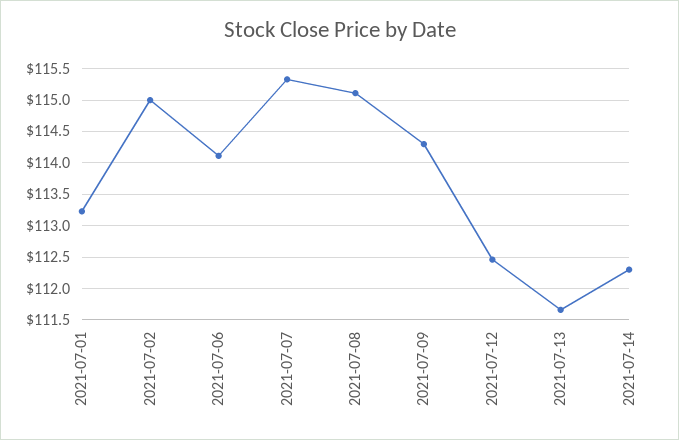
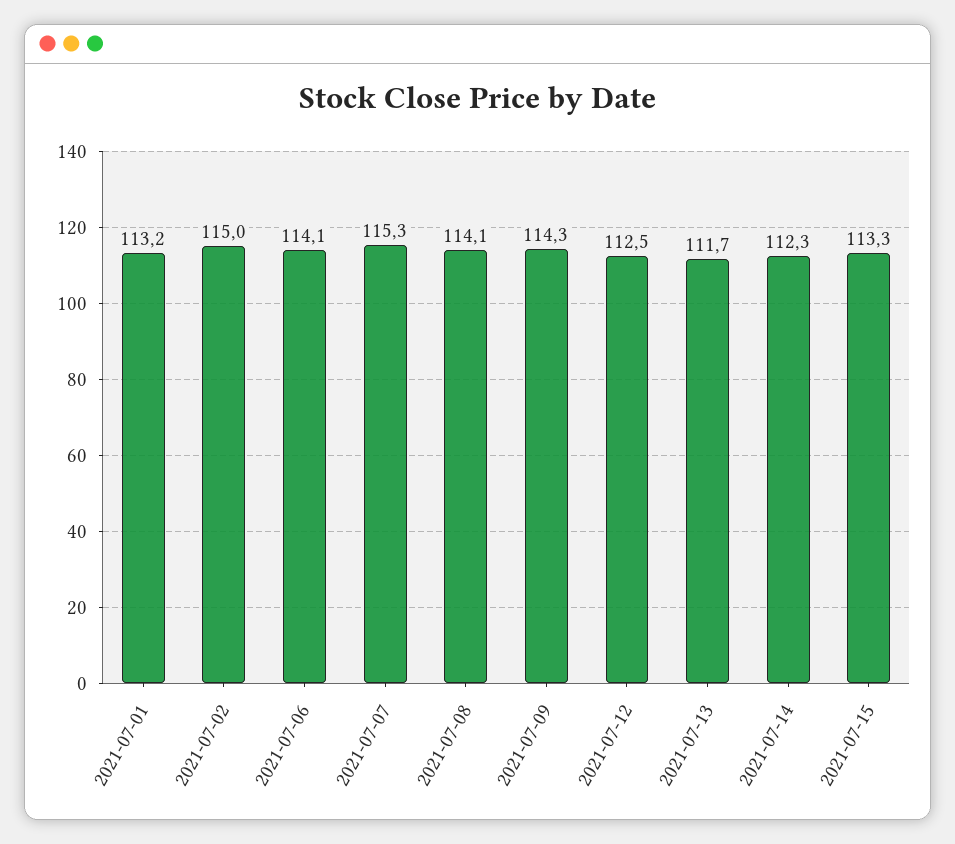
2021-07-08: 115.1 -> 114.1
2021-07-15: none -> 113.3

